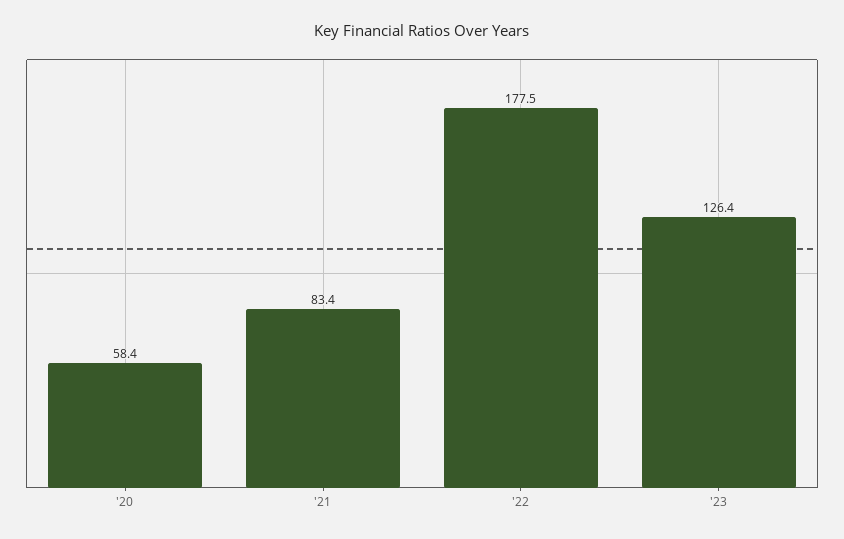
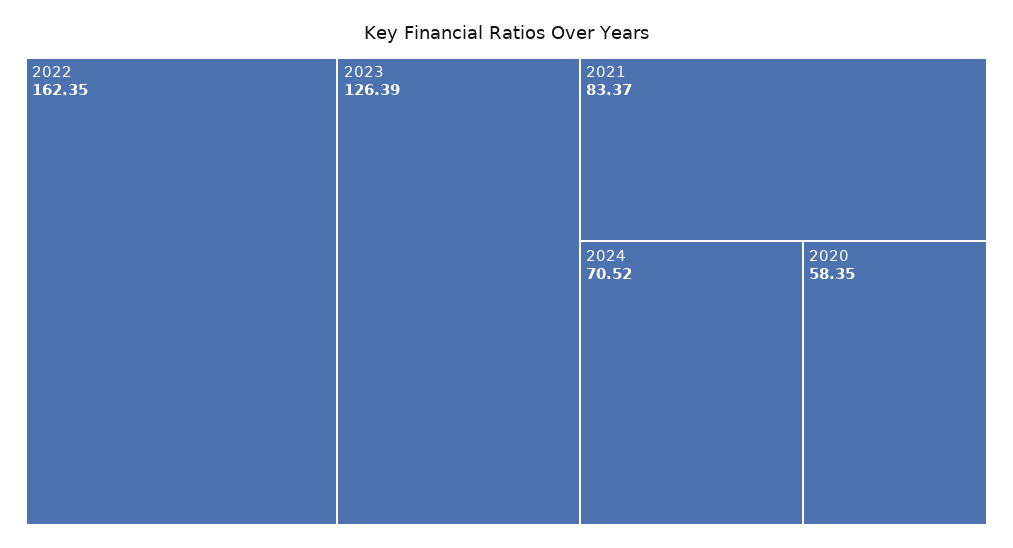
'22: 177.5 -> 162.35
2024: none -> 70.52

